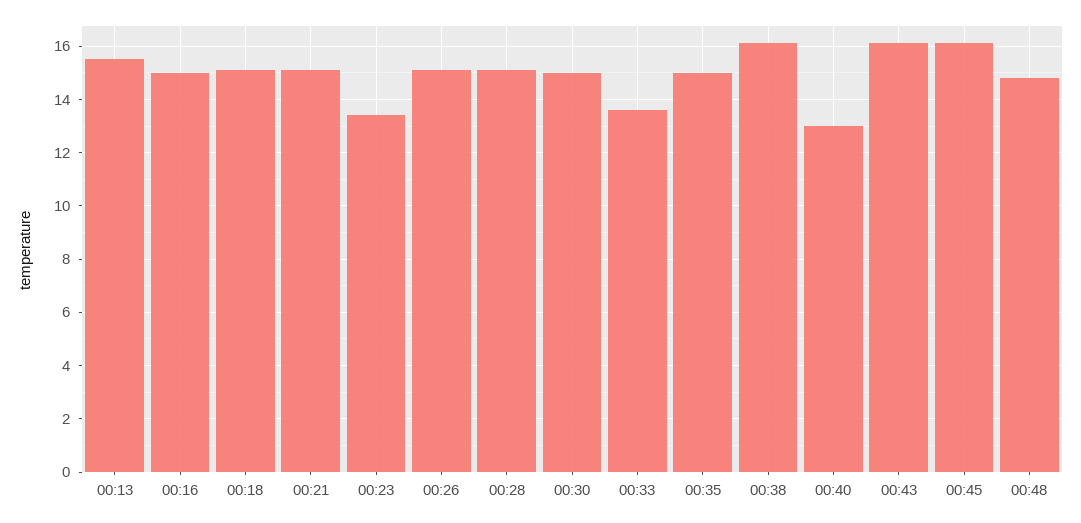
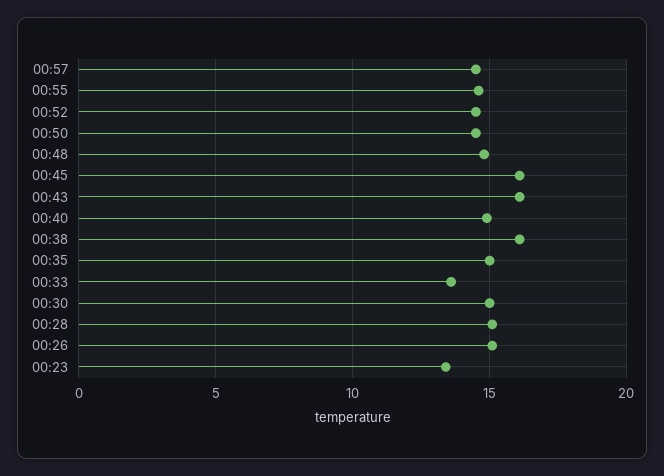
00:13: 15.5 -> none
00:16: 15 -> none
00:18: 15 -> none
00:21: 15 -> none
00:40: 13 -> 15
00:57: none -> 14.5
00:55: none -> 14.5
00:52: none -> 14.5
00:50: none -> 14.5

